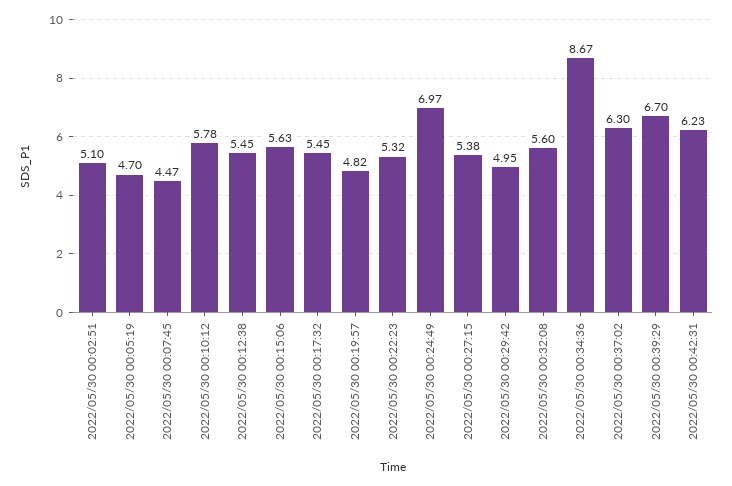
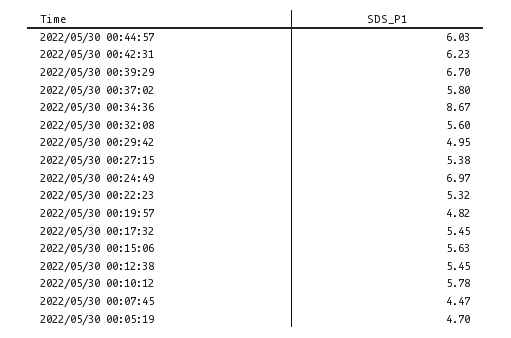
2022/05/30 00:02:51: 5.1 -> none
2022/05/30 00:37:02: 6.3 -> 5.8
2022/05/30 00:44:57: none -> 6.03

